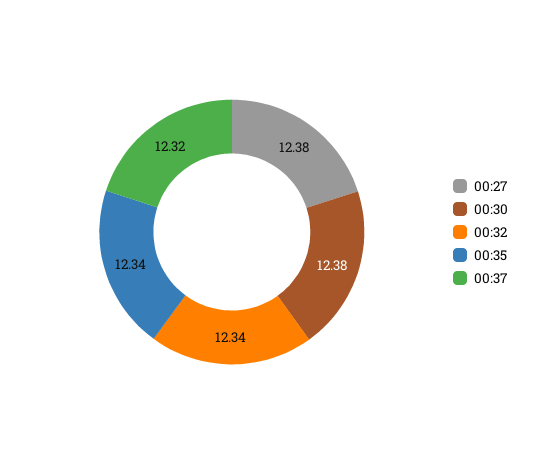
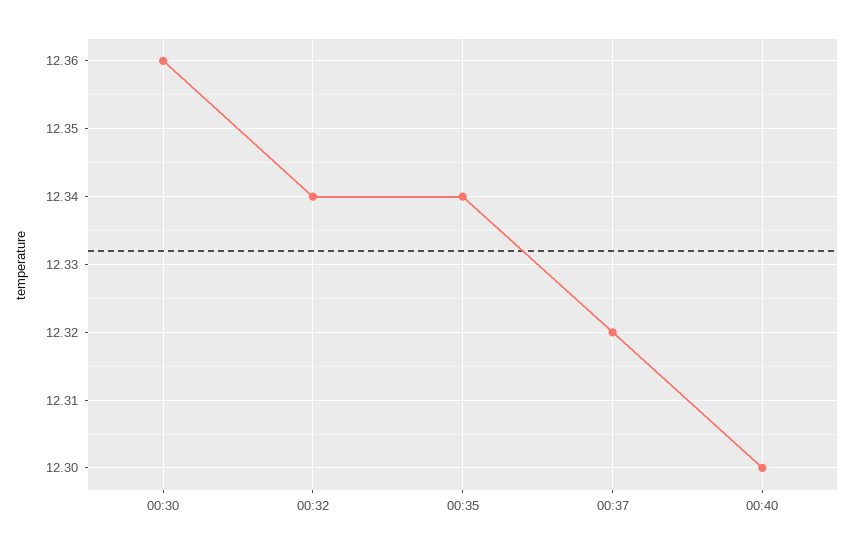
00:27: 12.38 -> none
00:30: 12.38 -> 12.36
00:40: none -> 12.3

